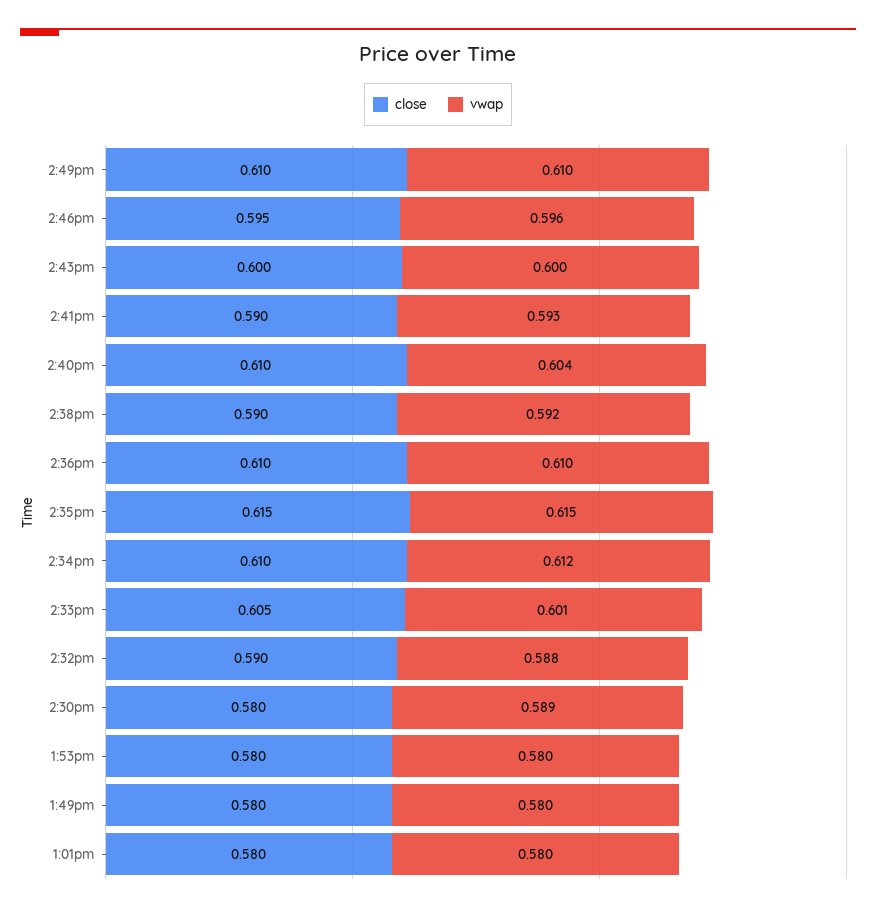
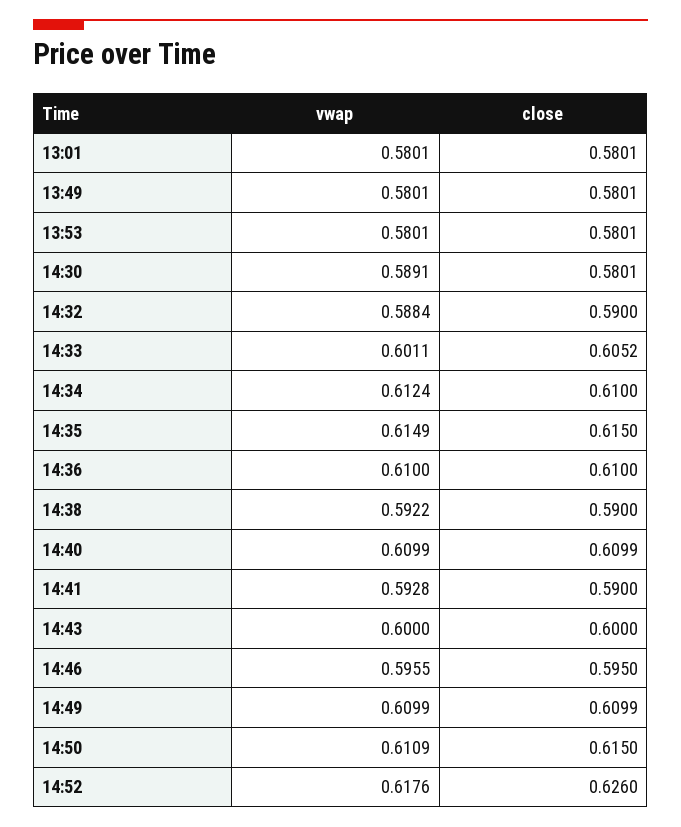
vwap, 2:40pm: 0.604 -> 0.6099
vwap, 14:50: none -> 0.6109
close, 14:50: none -> 0.615
vwap, 14:52: none -> 0.6176
close, 14:52: none -> 0.626

